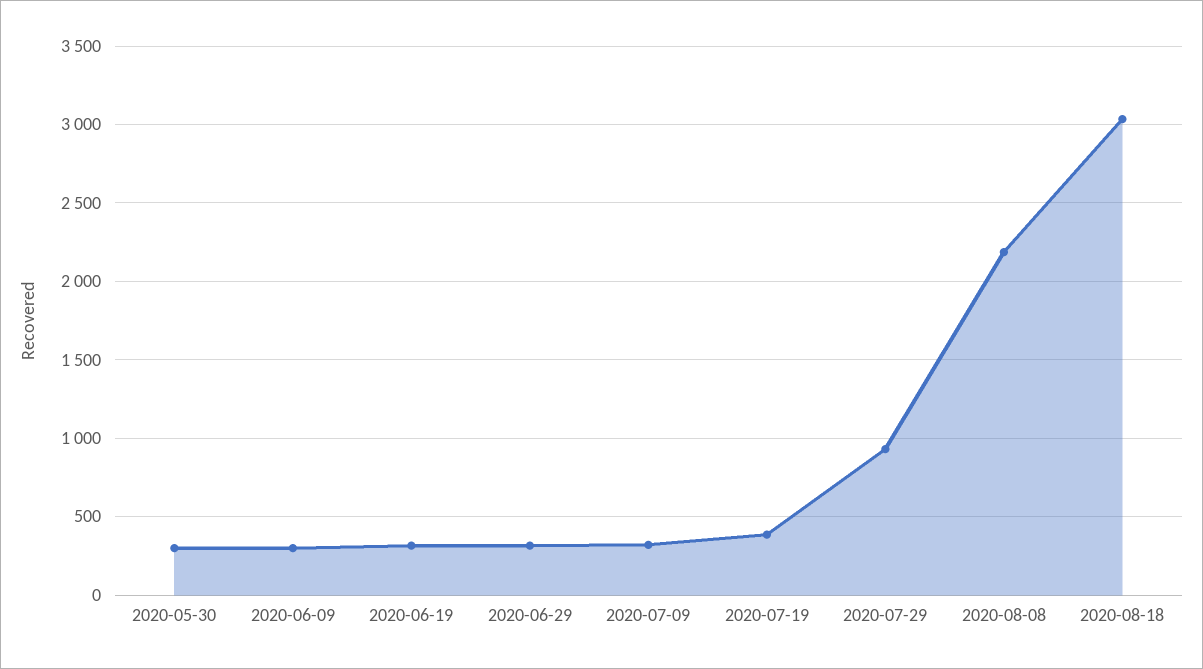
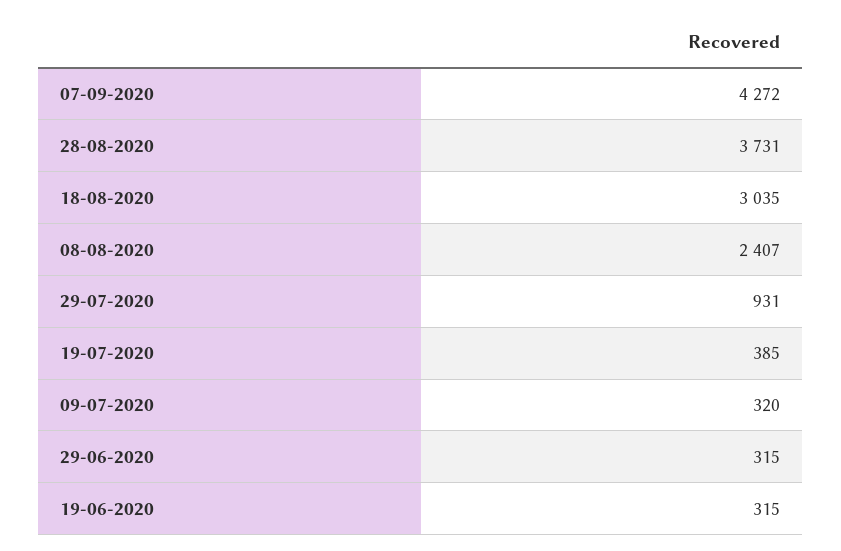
2020-05-30: 300 -> none
2020-06-09: 300 -> none
2020-08-08: 2200 -> 2407
07-09-2020: none -> 4272
28-08-2020: none -> 3731

